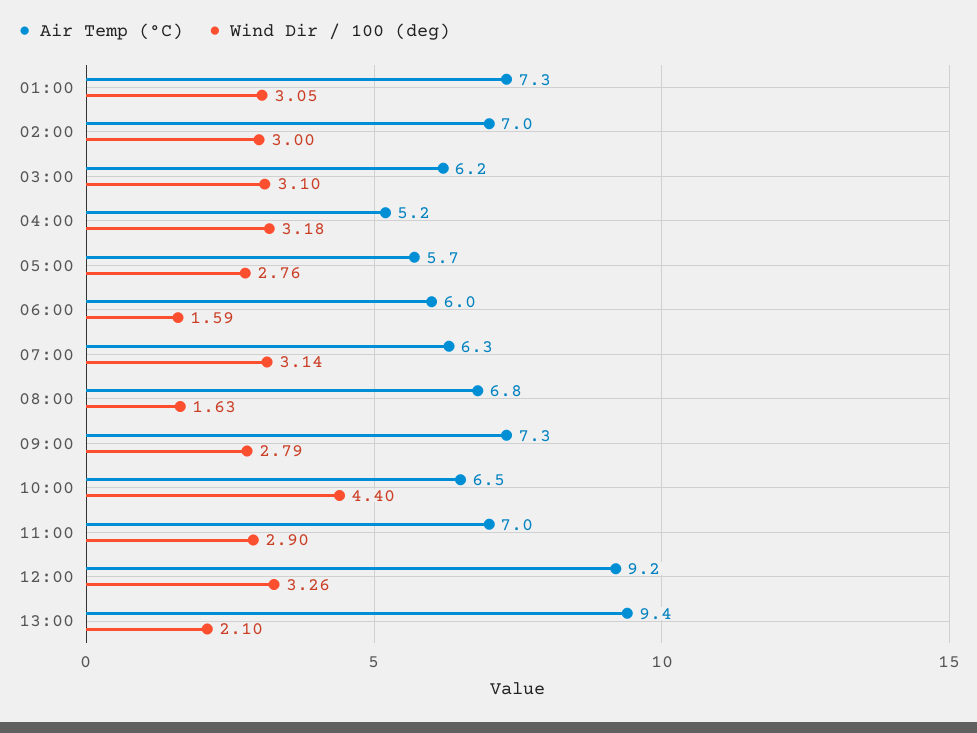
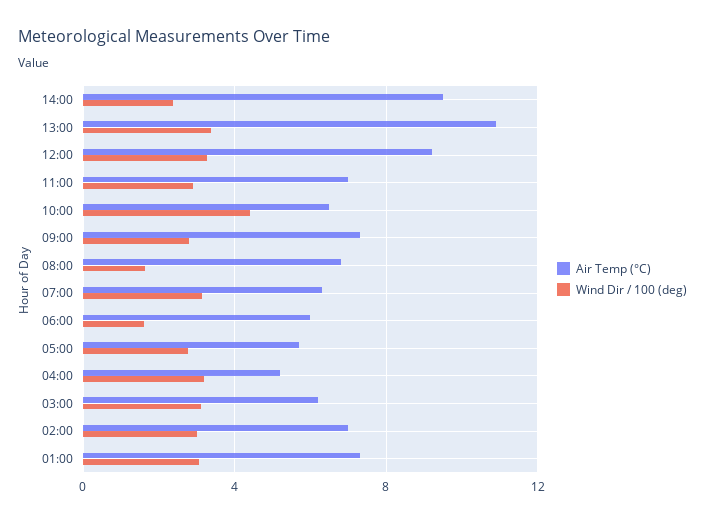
Air Temp (°C), 13:00: 9.4 -> 11
Wind Dir / 100 (deg), 13:00: 2.1 -> 3.5
Air Temp (°C), 14:00: none -> 9.5
Wind Dir / 100 (deg), 14:00: none -> 2.5

